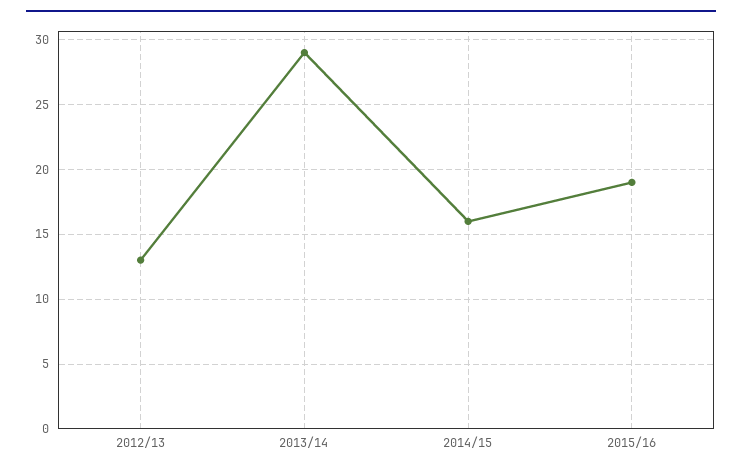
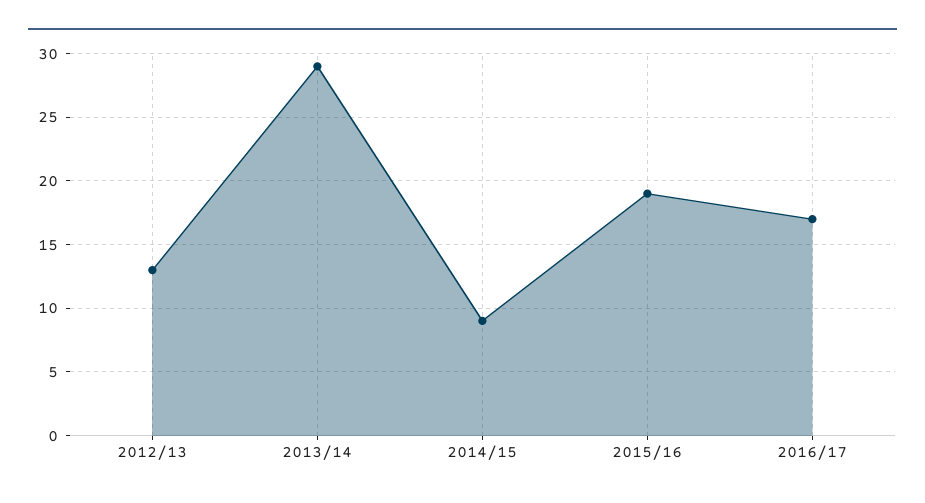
2014/15: 16 -> 9
2016/17: none -> 17

